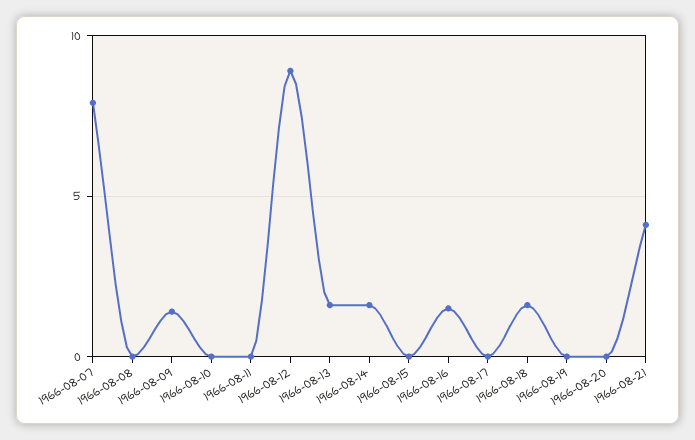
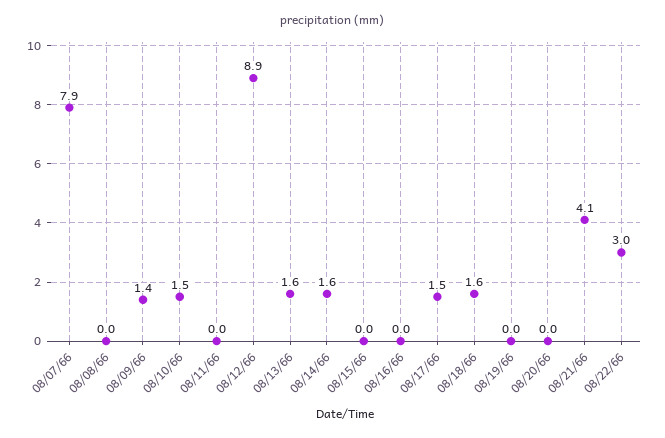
1966-08-10: 0 -> 1.5
1966-08-16: 1.5 -> 0
1966-08-17: 0 -> 1.5
08/22/66: none -> 3

